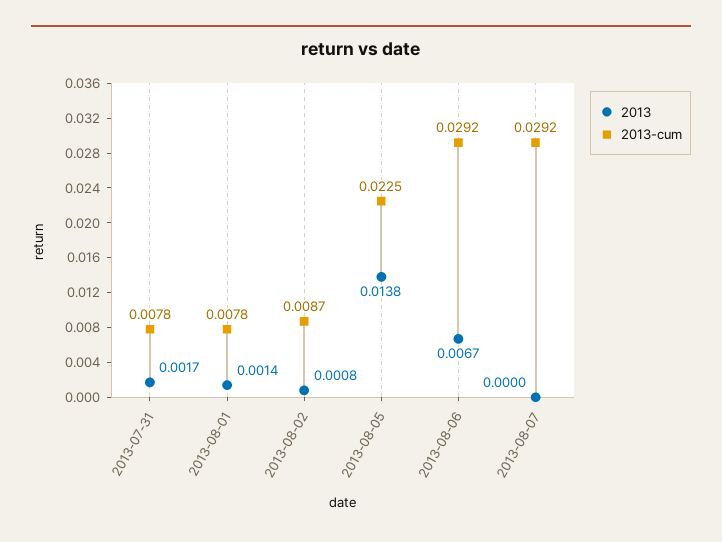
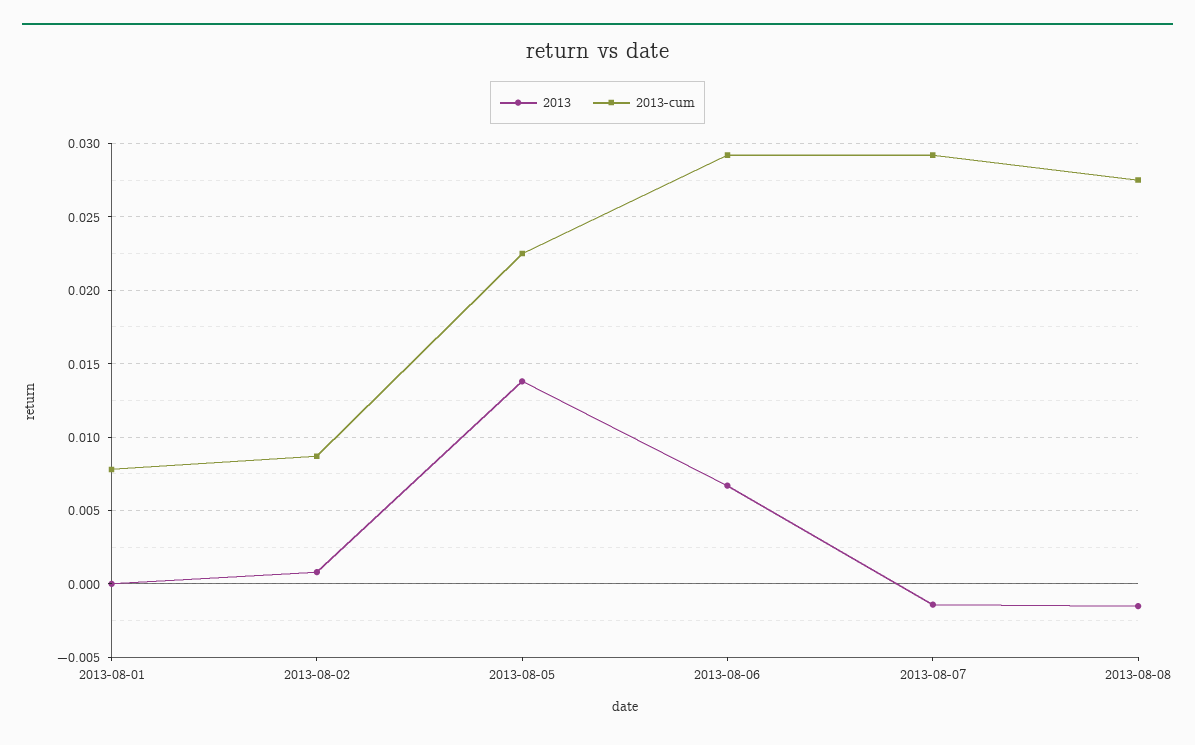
2013, 2013-07-31: 0.0017 -> none
2013-cum, 2013-07-31: 0.0078 -> none
2013, 2013-08-01: 0.0014 -> 0
2013, 2013-08-07: 0 -> -0.0015
2013, 2013-08-08: none -> -0.0015
2013-cum, 2013-08-08: none -> 0.0275

